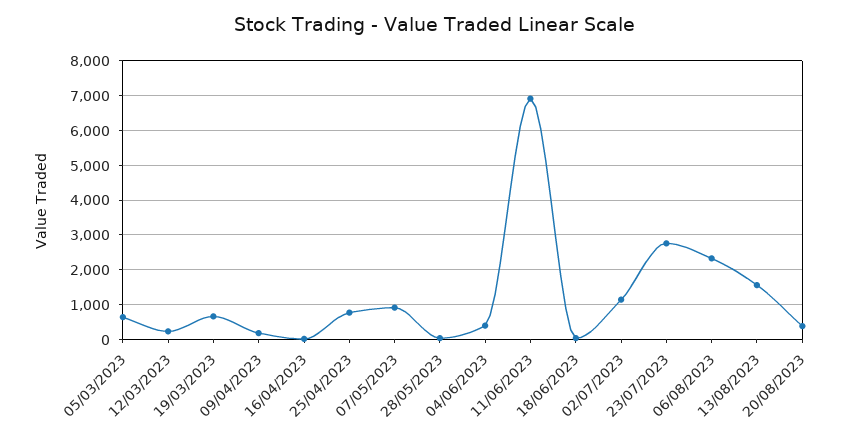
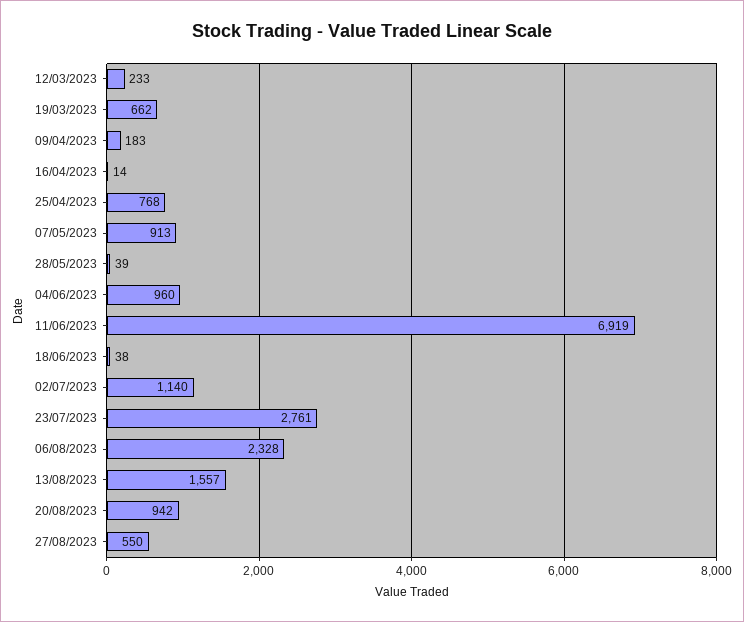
05/03/2023: 600 -> none
04/06/2023: 400 -> 960
20/08/2023: 400 -> 942
27/08/2023: none -> 550

